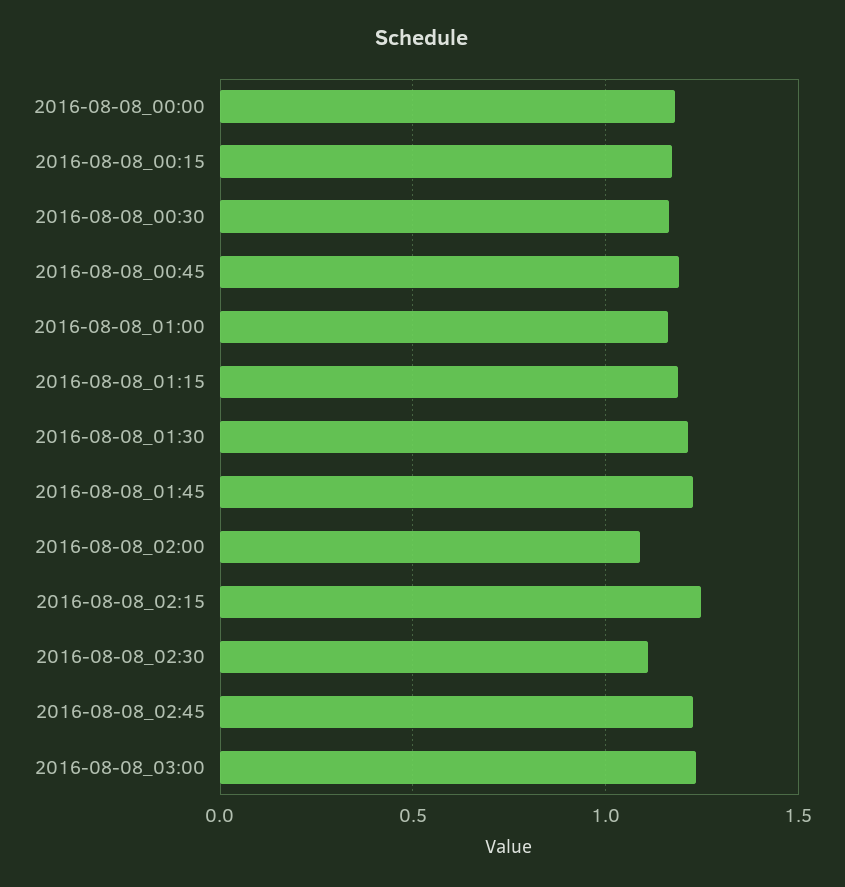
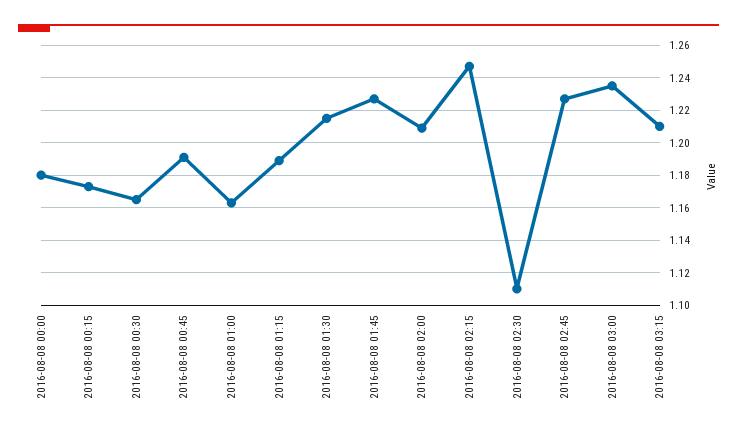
2016-08-08_02:00: 1.1 -> 1.21
2016-08-08 03:15: none -> 1.21

